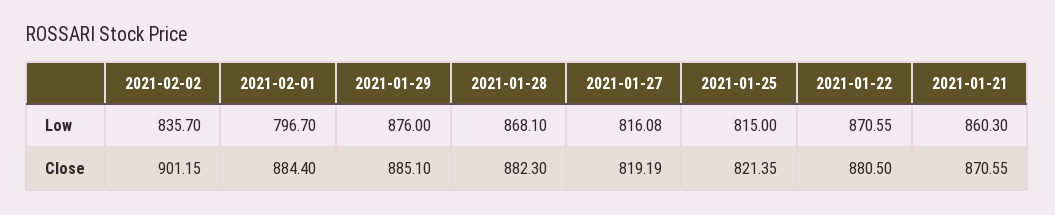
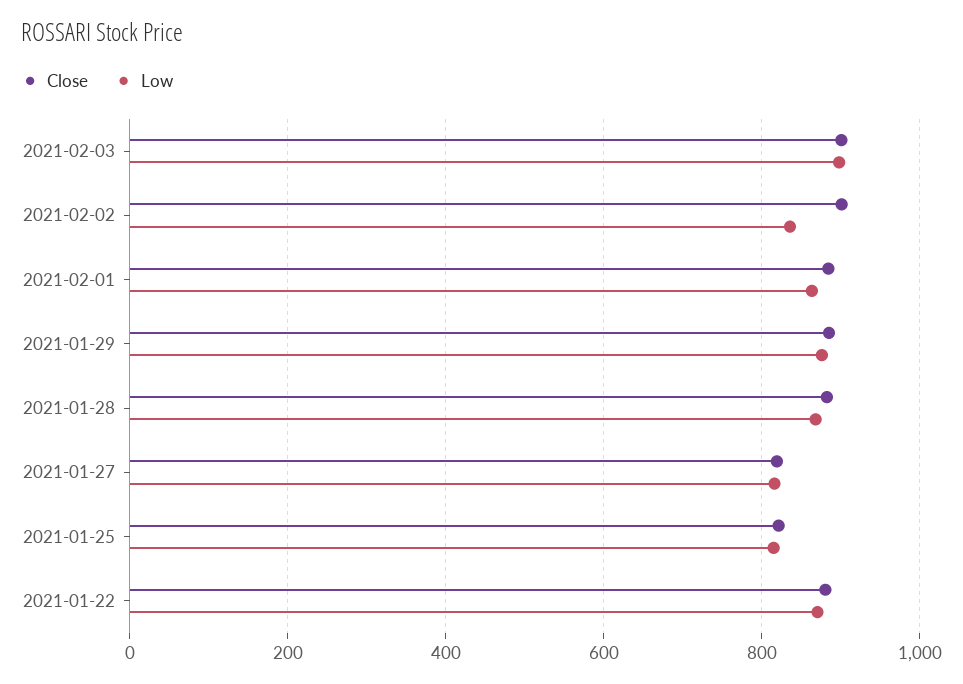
Low, 2021-02-01: 796.7 -> 860
Low, 2021-01-21: 860.3 -> none
Close, 2021-01-21: 870.55 -> none
Close, 2021-02-03: none -> 900
Low, 2021-02-03: none -> 900

